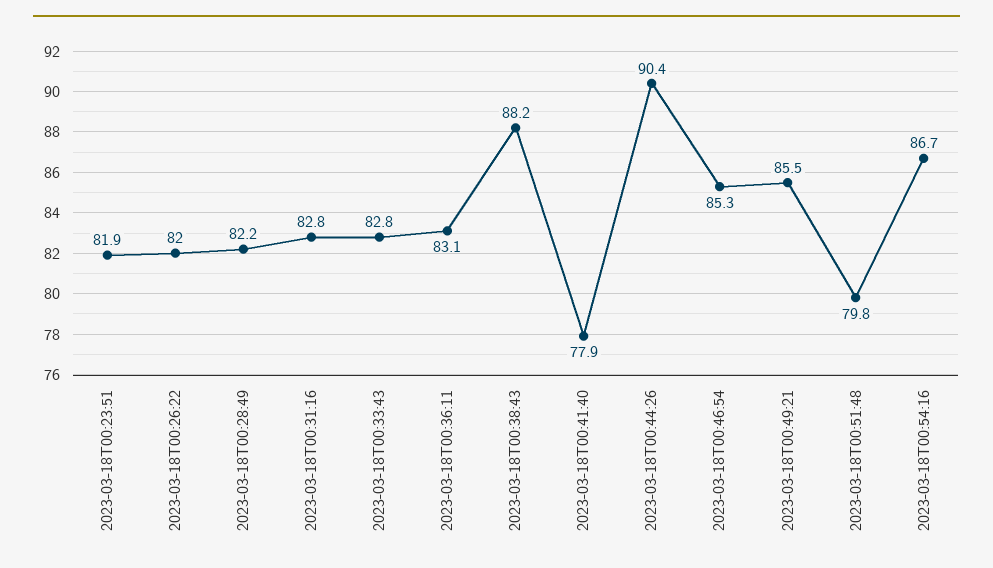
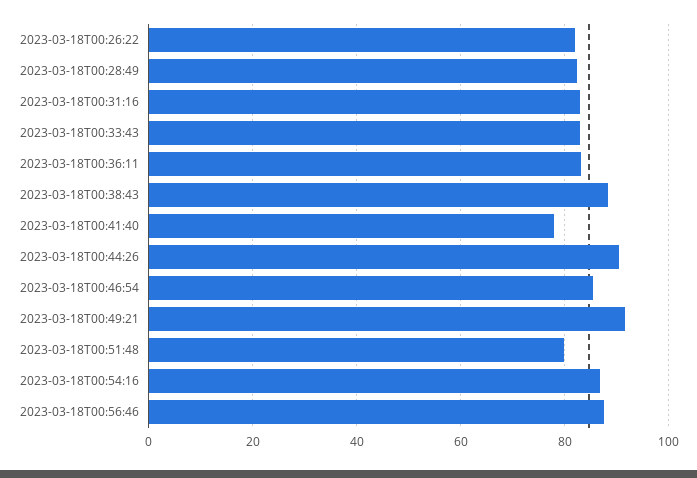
2023-03-18T00:23:51: 81.9 -> none
2023-03-18T00:49:21: 85.5 -> 92
2023-03-18T00:56:46: none -> 88

